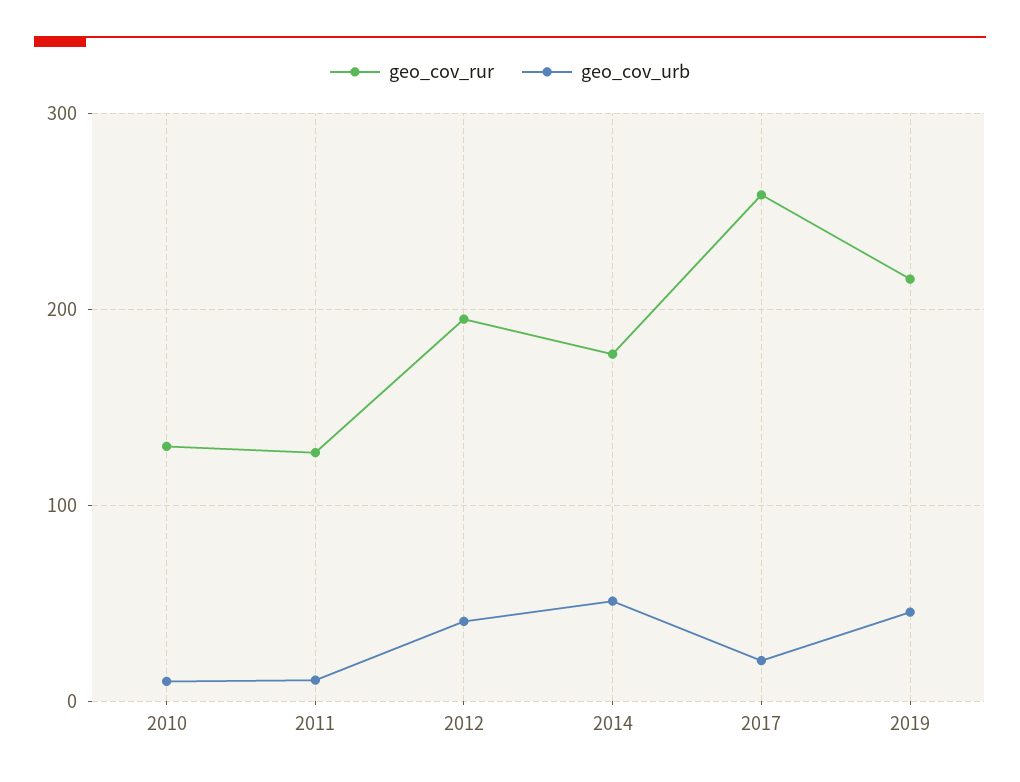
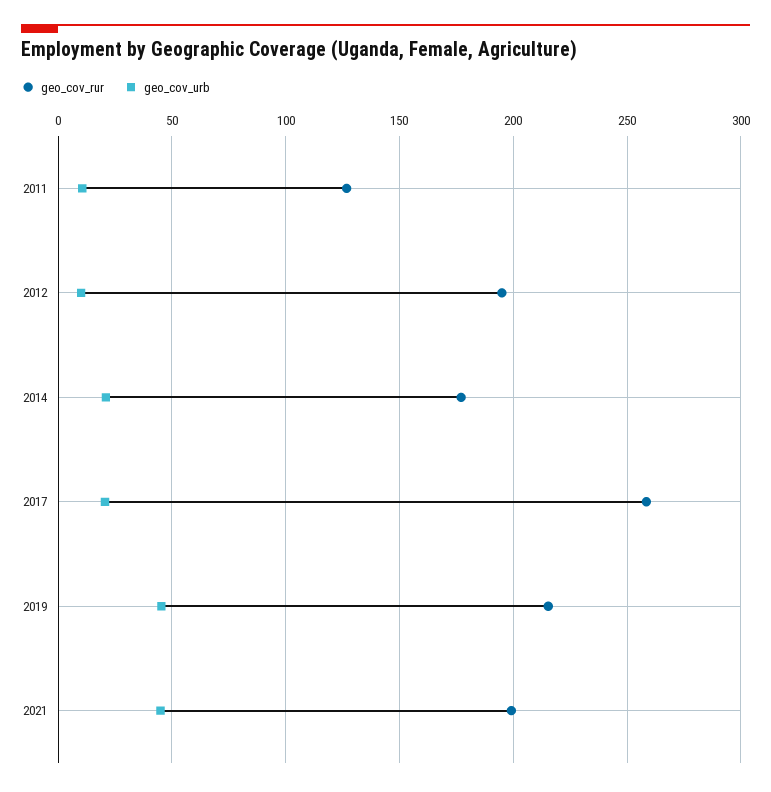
geo_cov_rur, 2010: 130 -> none
geo_cov_urb, 2010: 10 -> none
geo_cov_urb, 2012: 40 -> 10
geo_cov_urb, 2014: 50 -> 20
geo_cov_rur, 2021: none -> 200
geo_cov_urb, 2021: none -> 45

